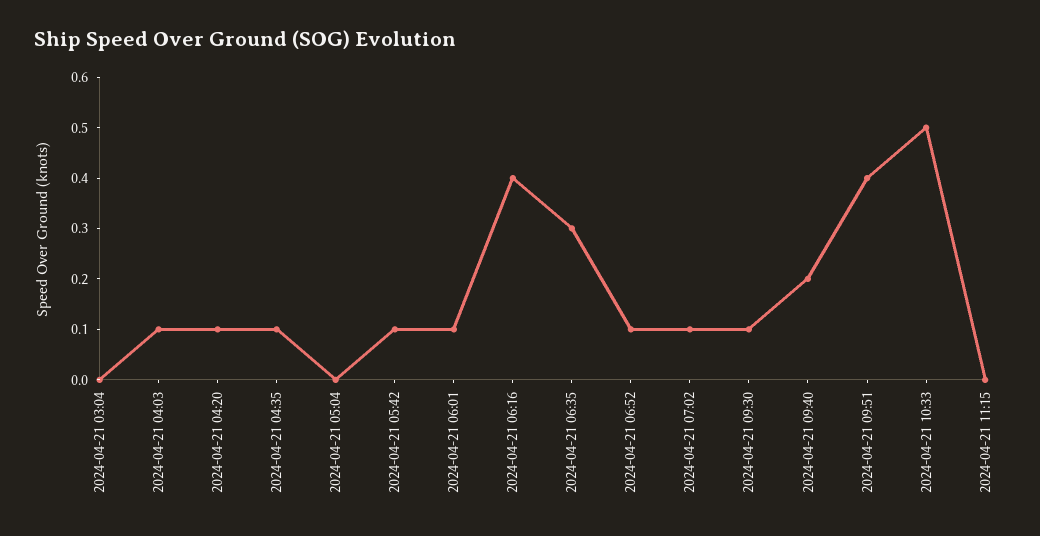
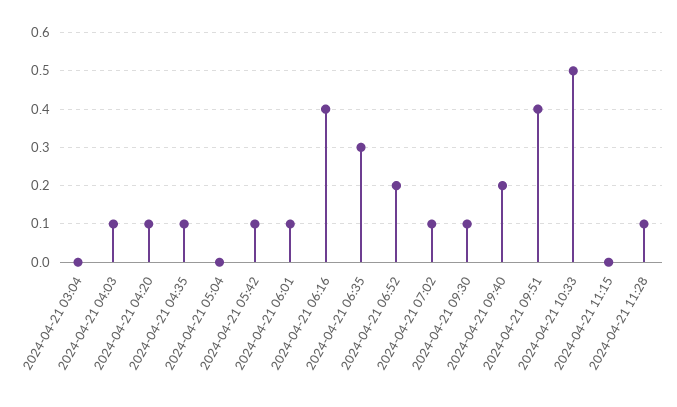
2024-04-21 06:52: 0.1 -> 0.2
2024-04-21 11:28: none -> 0.1

